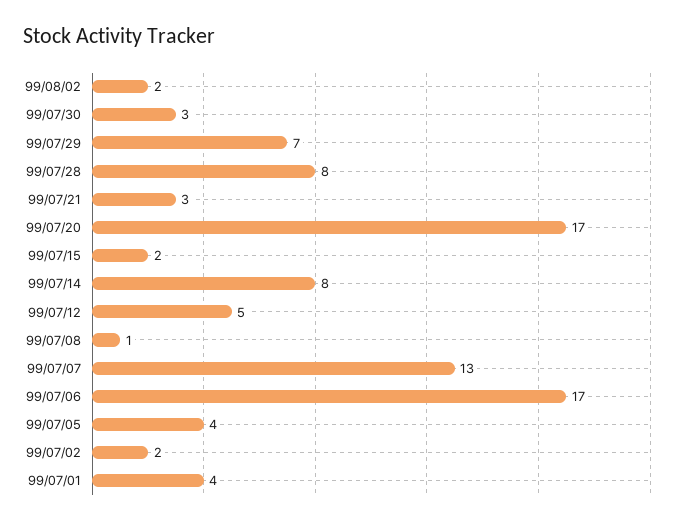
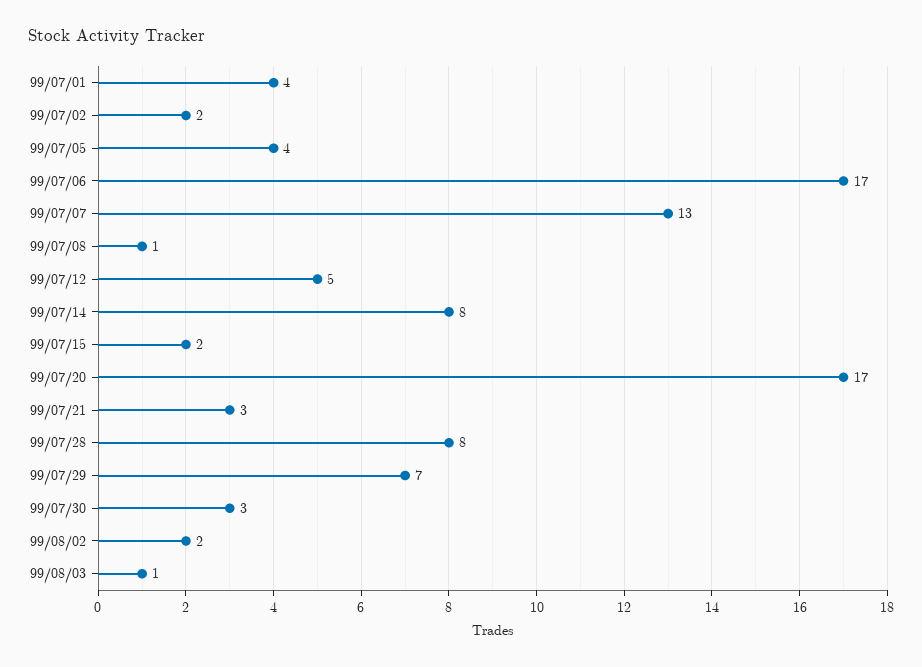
99/08/03: none -> 1

